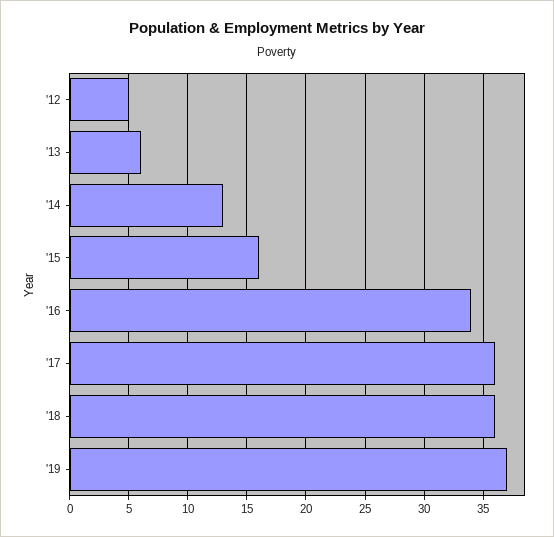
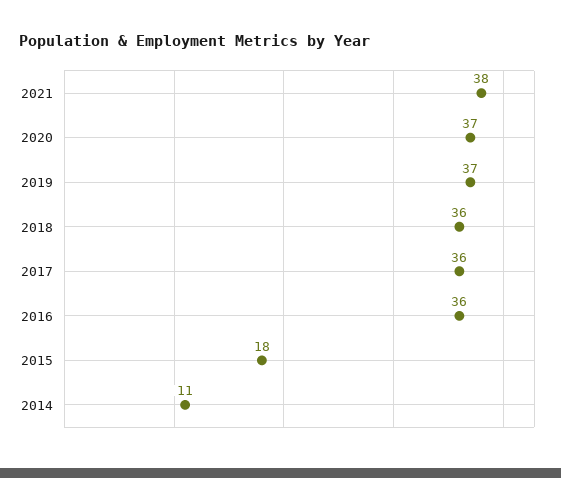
'12: 5 -> none
'13: 6 -> none
'14: 13 -> 11
'15: 16 -> 18
'16: 34 -> 36
2021: none -> 38
2020: none -> 37

